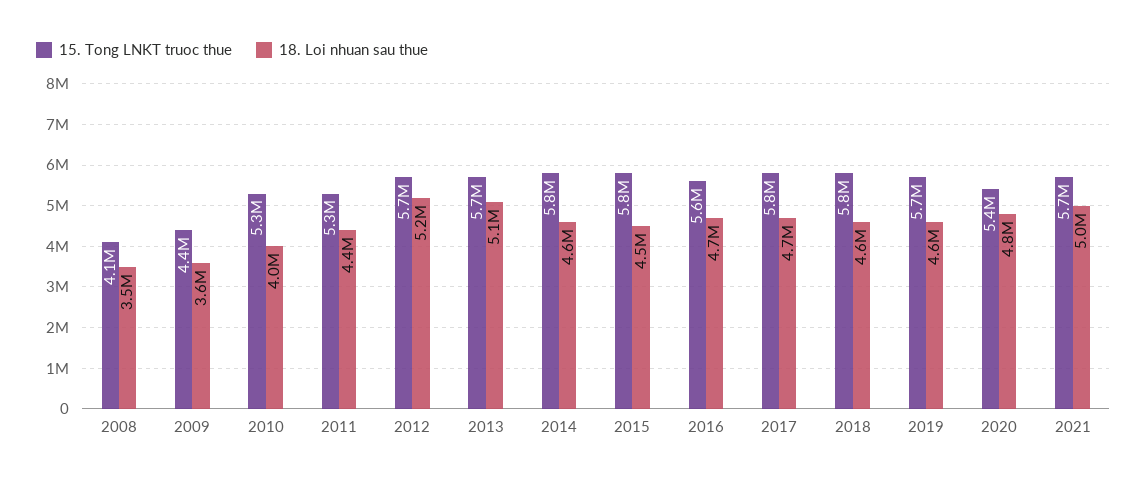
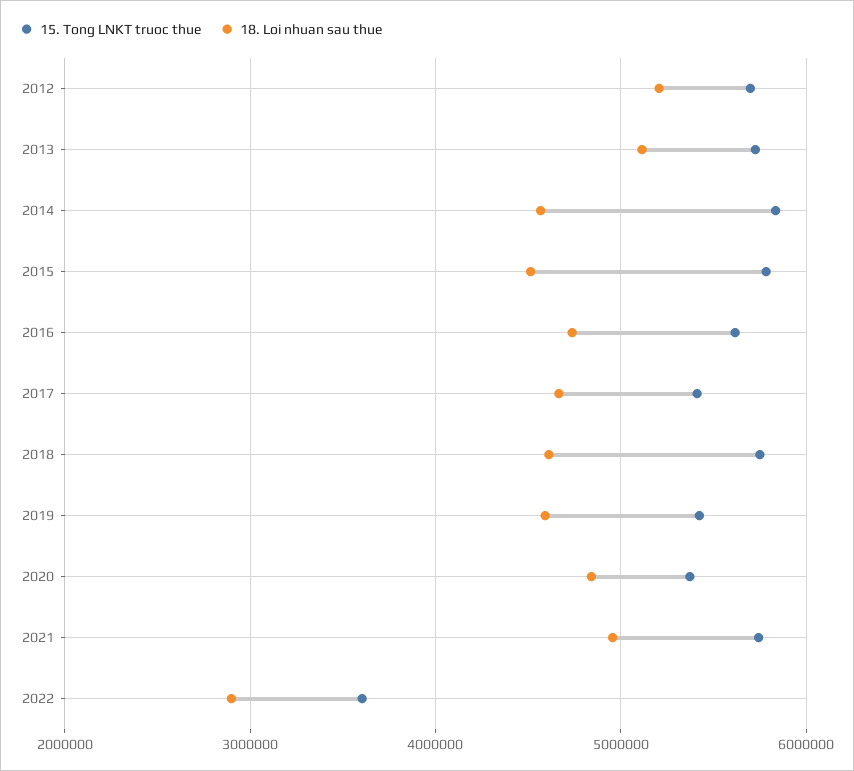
15. Tong LNKT truoc thue, 2008: 4100000 -> none
18. Loi nhuan sau thue, 2008: 3500000 -> none
15. Tong LNKT truoc thue, 2009: 4400000 -> none
18. Loi nhuan sau thue, 2009: 3600000 -> none
15. Tong LNKT truoc thue, 2010: 5300000 -> none
18. Loi nhuan sau thue, 2010: 4000000 -> none
15. Tong LNKT truoc thue, 2011: 5300000 -> none
18. Loi nhuan sau thue, 2011: 4400000 -> none
15. Tong LNKT truoc thue, 2017: 5800000 -> 5400000
15. Tong LNKT truoc thue, 2019: 5700000 -> 5400000
15. Tong LNKT truoc thue, 2022: none -> 3600000
18. Loi nhuan sau thue, 2022: none -> 2900000

